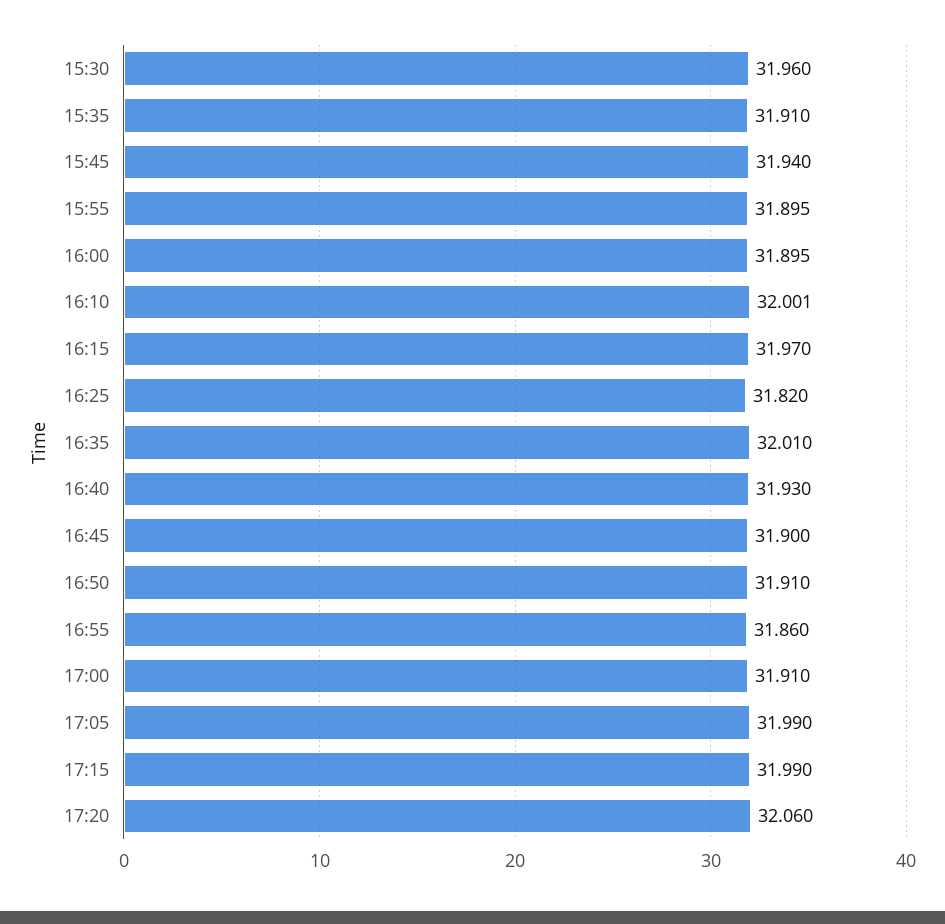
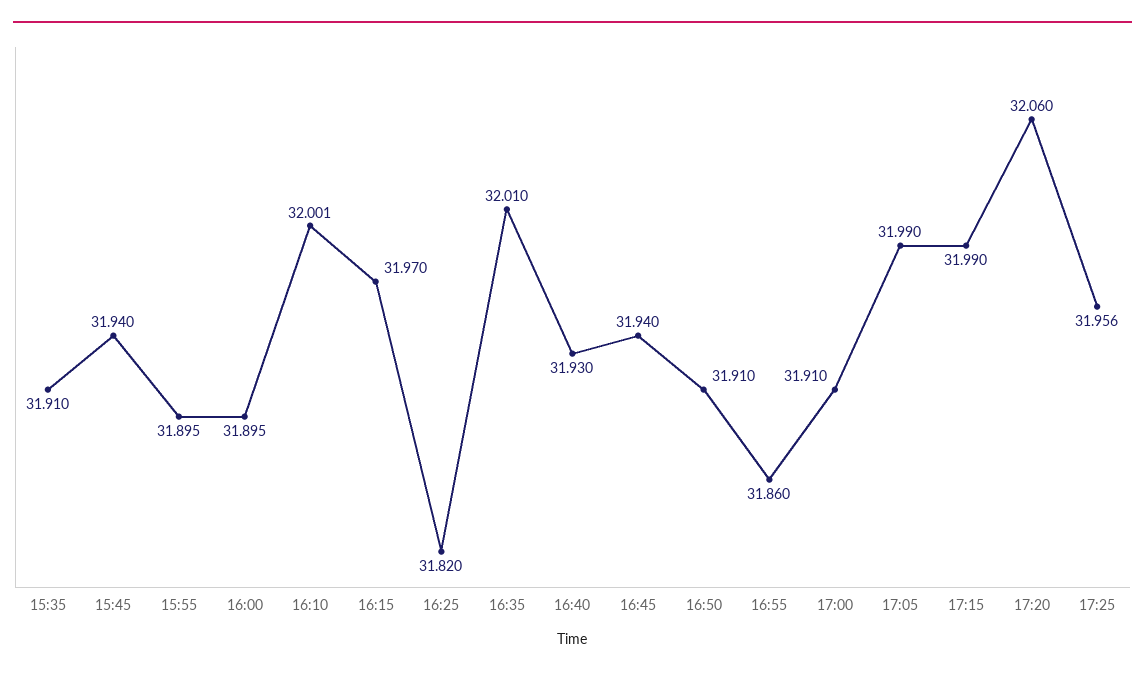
15:30: 31.96 -> none
16:45: 31.9 -> 31.94
17:25: none -> 31.956

